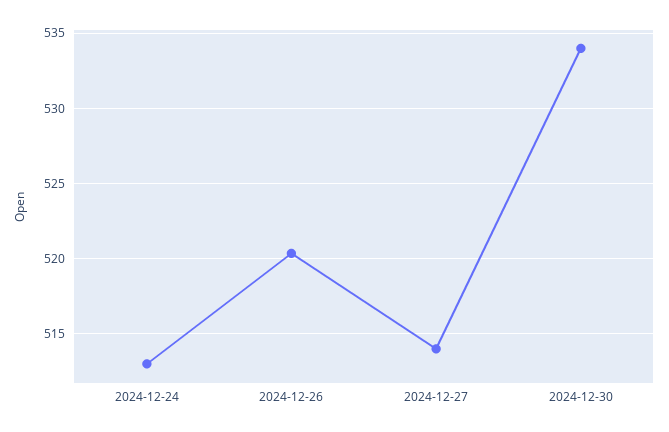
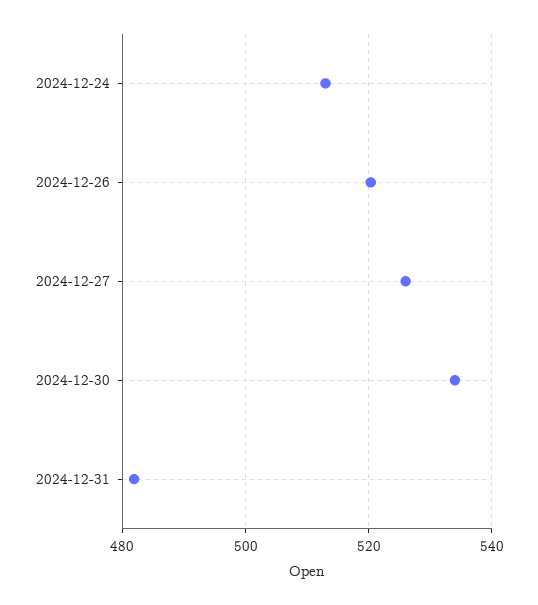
2024-12-27: 514 -> 526
2024-12-31: none -> 482

